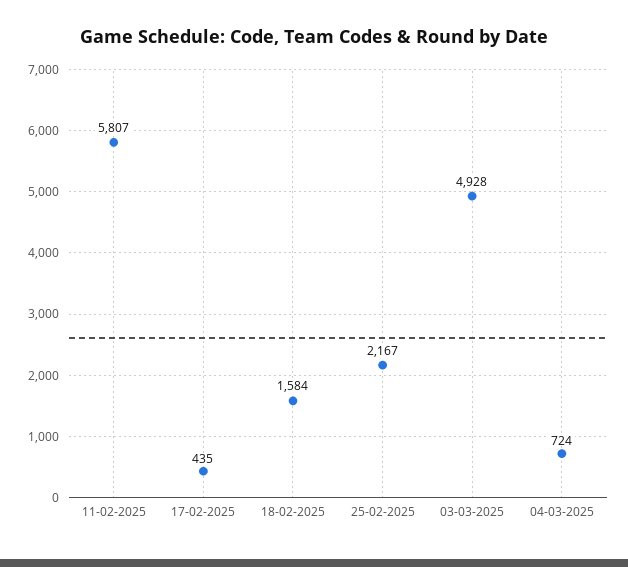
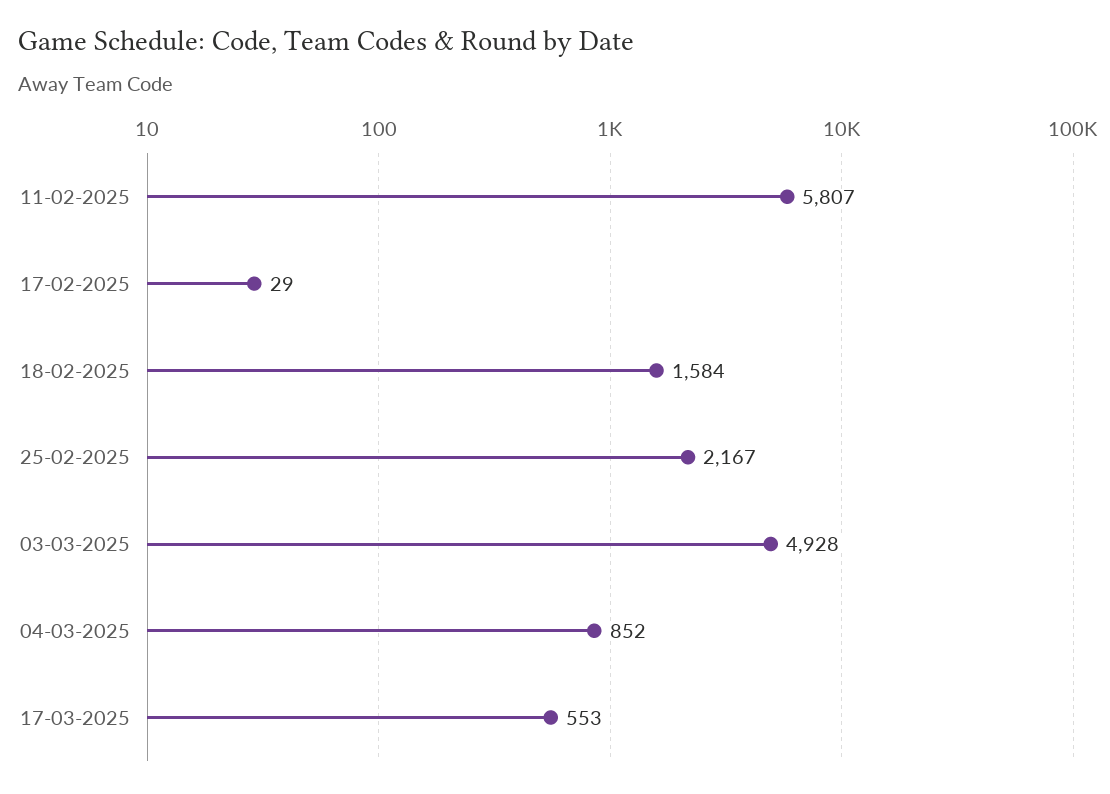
17-02-2025: 435 -> 29
04-03-2025: 724 -> 852
17-03-2025: none -> 553

